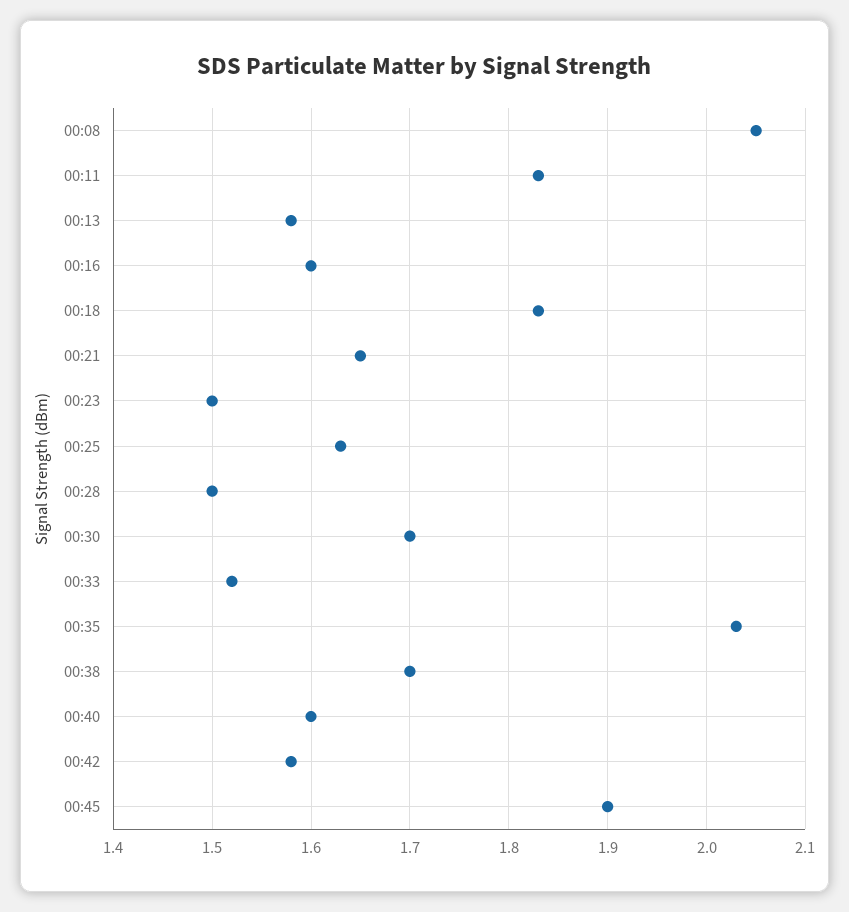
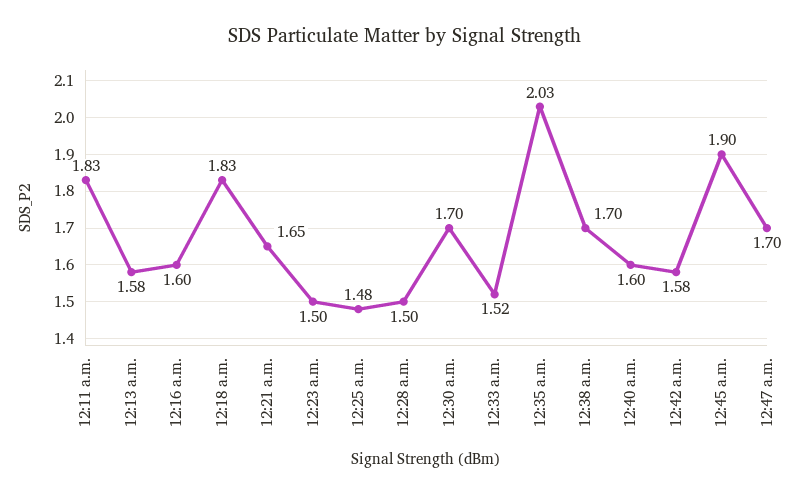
00:08: 2.05 -> none
00:25: 1.63 -> 1.48
12:47 a.m.: none -> 1.7

